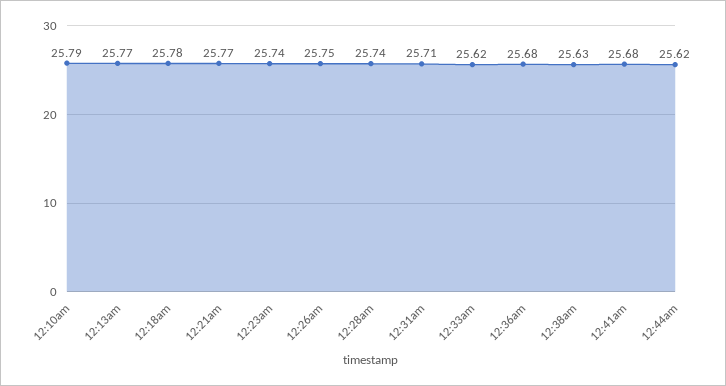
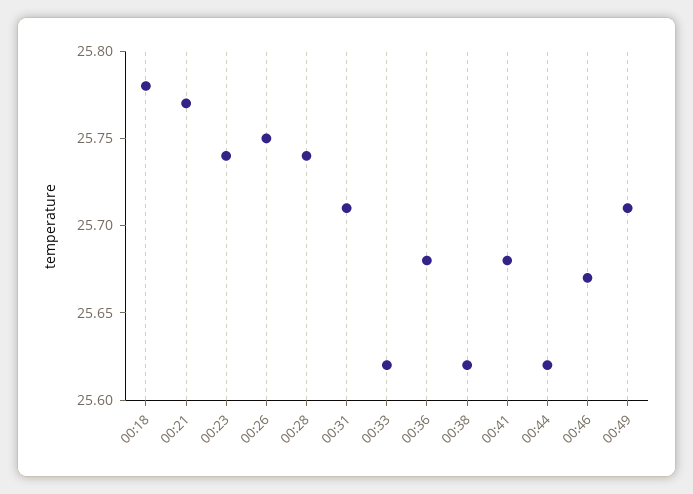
12:10am: 25.79 -> none
12:13am: 25.77 -> none
12:38am: 25.63 -> 25.62
00:46: none -> 25.67
00:49: none -> 25.71

